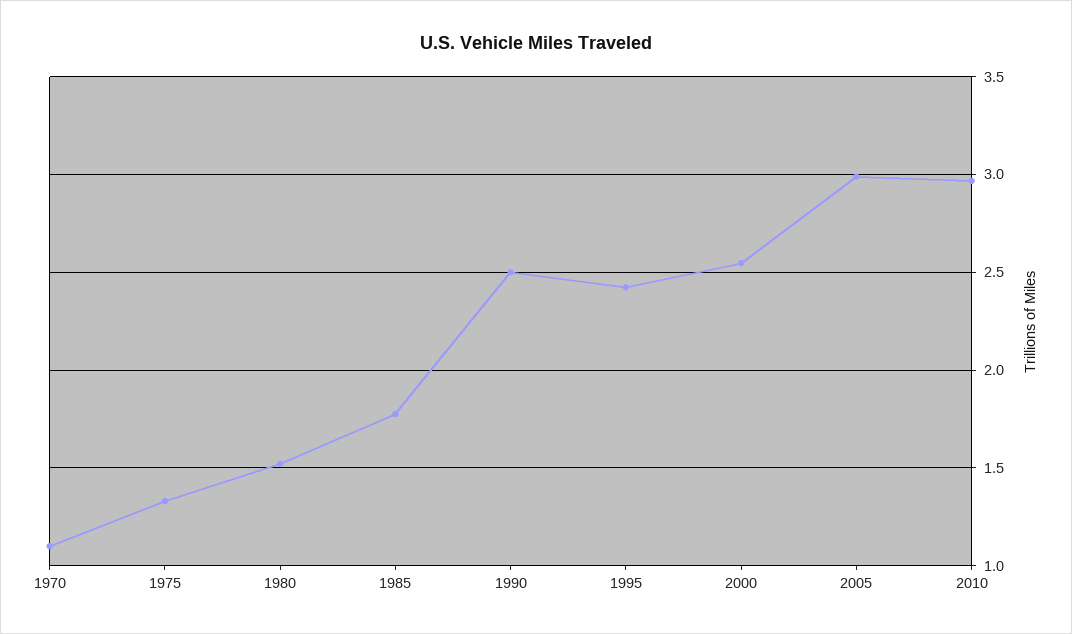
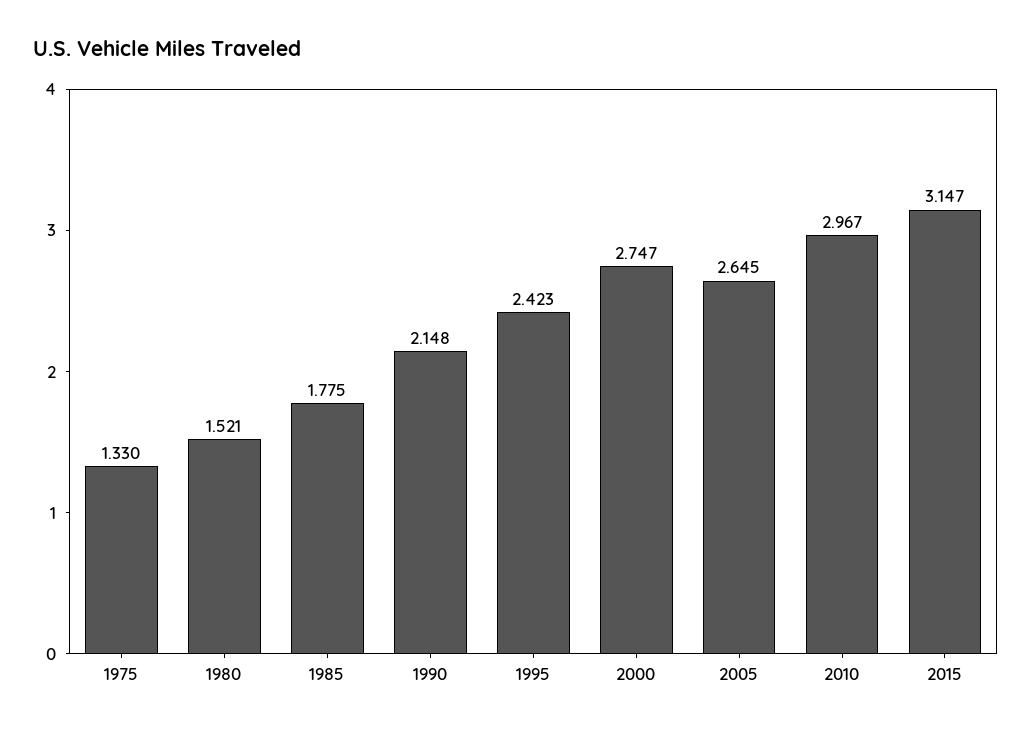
1970: 1.1 -> none
1990: 2.5 -> 2.148
2000: 2.55 -> 2.747
2005: 3 -> 2.645
2015: none -> 3.147

